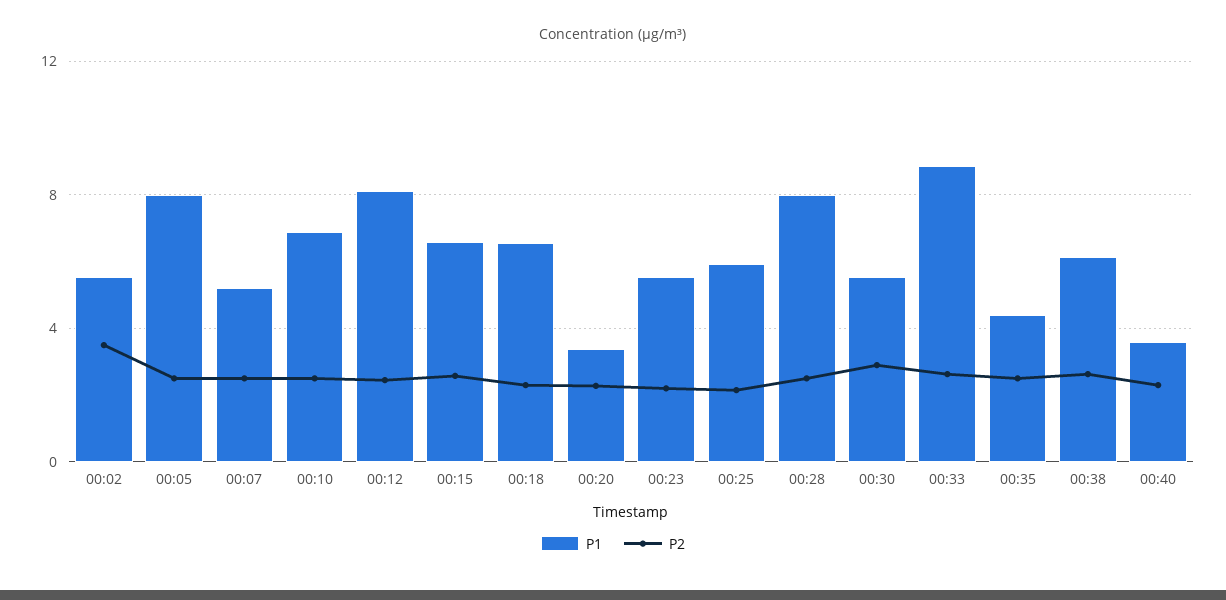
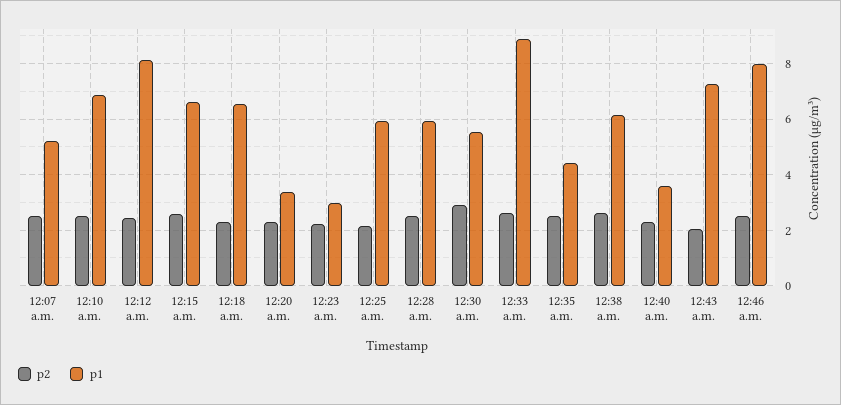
P1, 00:02: 5.5 -> none
P2, 00:02: 3.5 -> none
P1, 00:05: 8 -> none
P2, 00:05: 2.5 -> none
P1, 00:23: 5.5 -> 3
P1, 00:28: 8 -> 6
P2, 12:43 a.m.: none -> 2
P1, 12:43 a.m.: none -> 7.25
P2, 12:46 a.m.: none -> 2.5
P1, 12:46 a.m.: none -> 8

